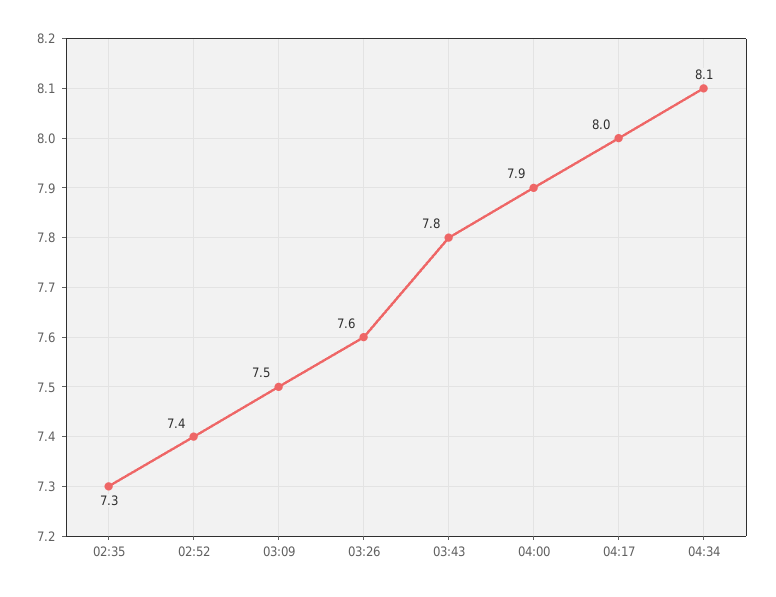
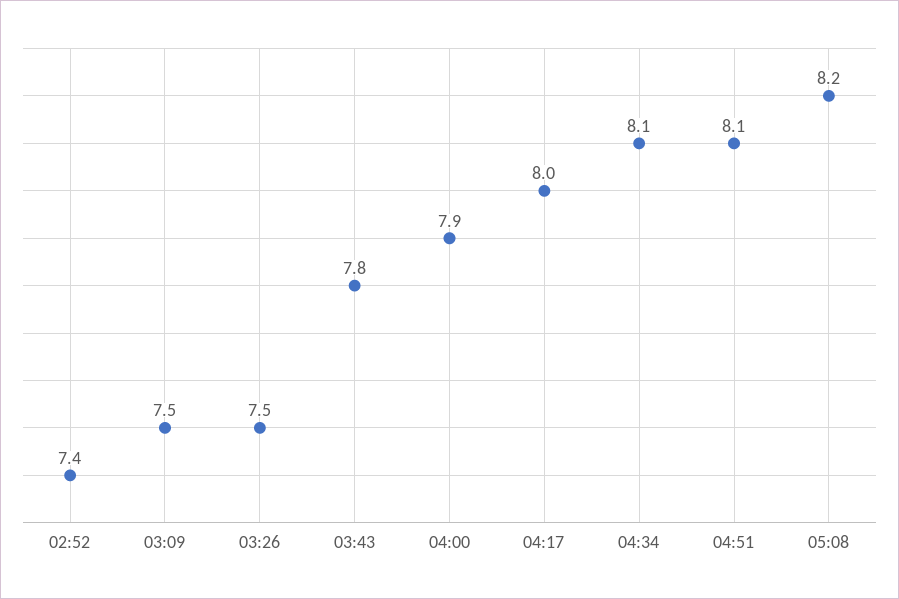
02:35: 7.3 -> none
03:26: 7.6 -> 7.5
04:51: none -> 8.1
05:08: none -> 8.2

